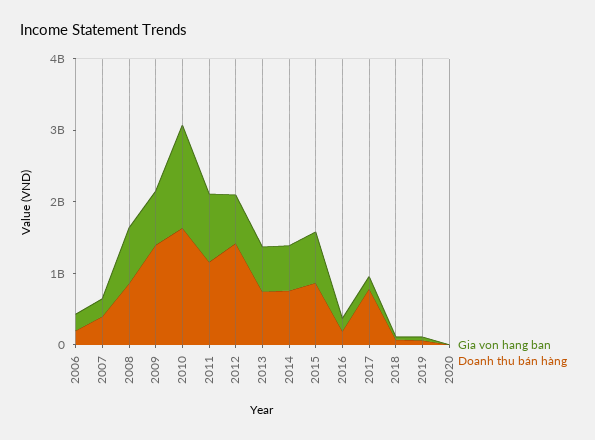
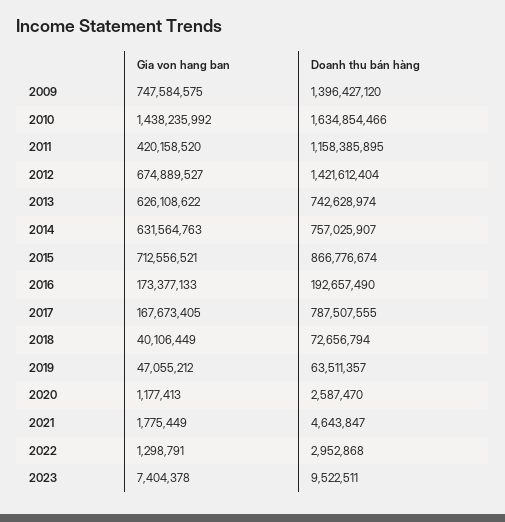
Gia von hang ban, 2006: 200000000 -> none
Doanh thu bán hàng, 2006: 200000000 -> none
Gia von hang ban, 2007: 200000000 -> none
Doanh thu bán hàng, 2007: 400000000 -> none
Gia von hang ban, 2008: 800000000 -> none
Doanh thu bán hàng, 2008: 800000000 -> none
Gia von hang ban, 2011: 1000000000 -> 420158520
Gia von hang ban, 2021: none -> 1775449
Doanh thu bán hàng, 2021: none -> 4643847
Gia von hang ban, 2022: none -> 1298791
Doanh thu bán hàng, 2022: none -> 2952868
Gia von hang ban, 2023: none -> 7404378
Doanh thu bán hàng, 2023: none -> 9522511

